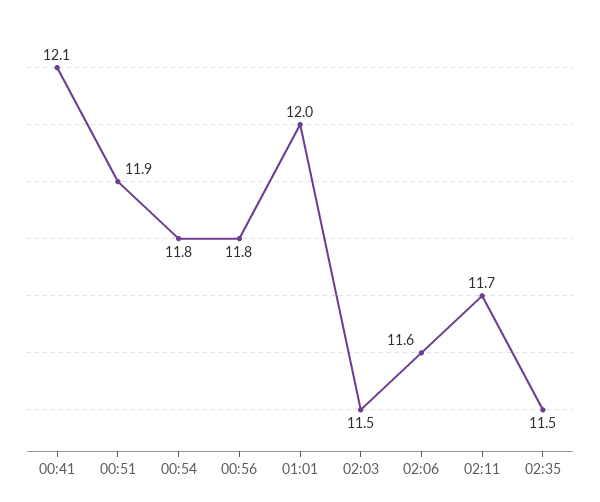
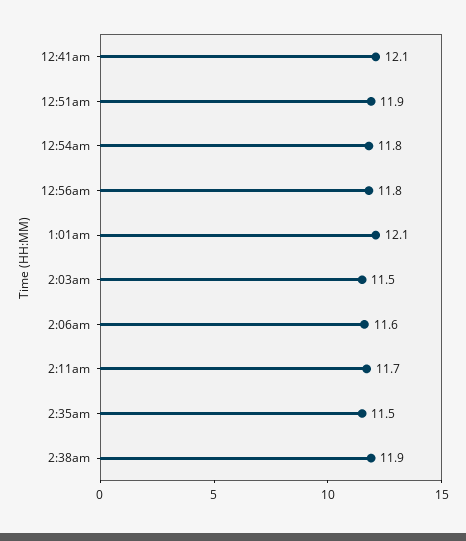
01:01: 12 -> 12.1
2:38am: none -> 11.9

